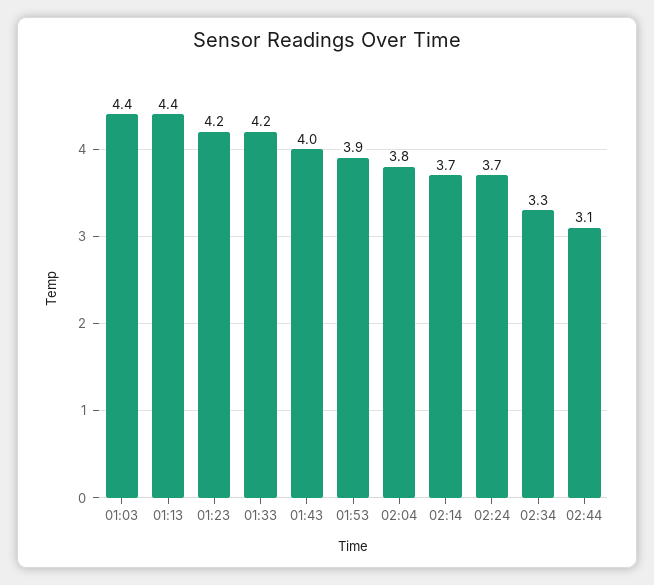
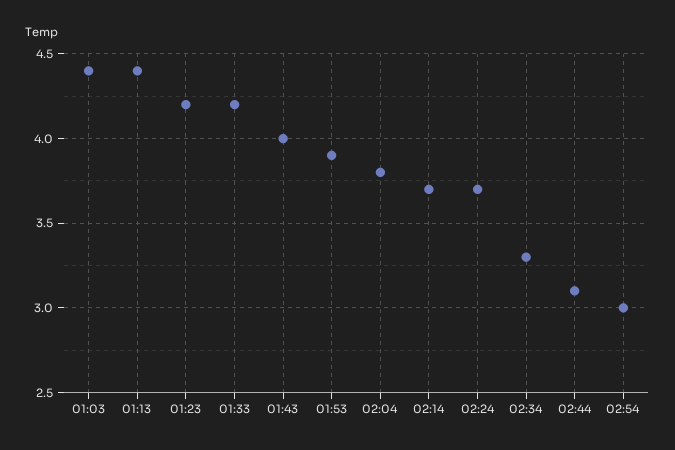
02:54: none -> 3

